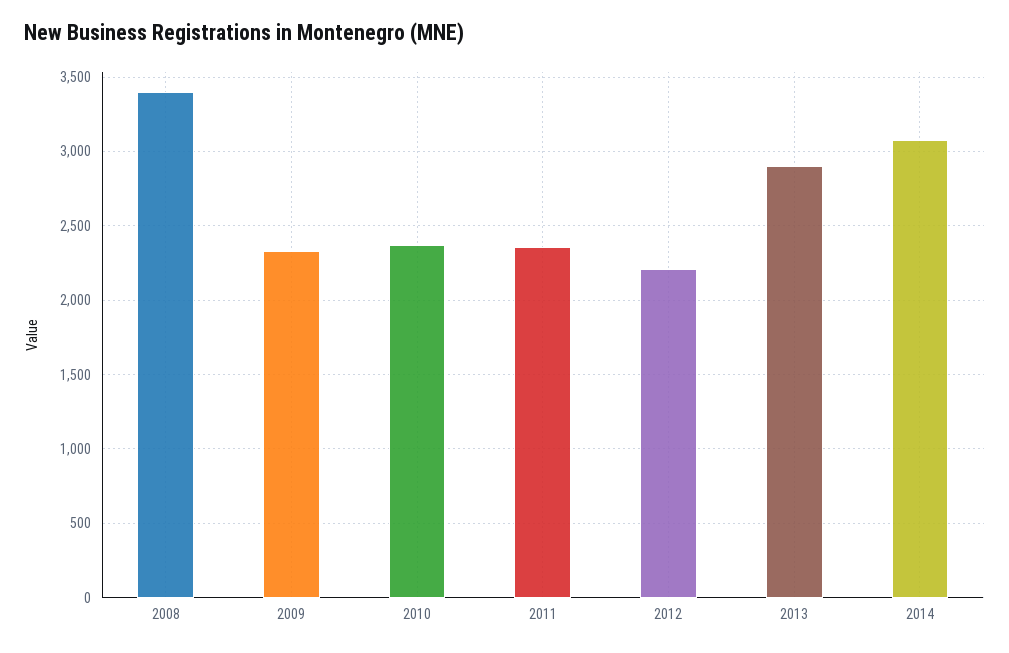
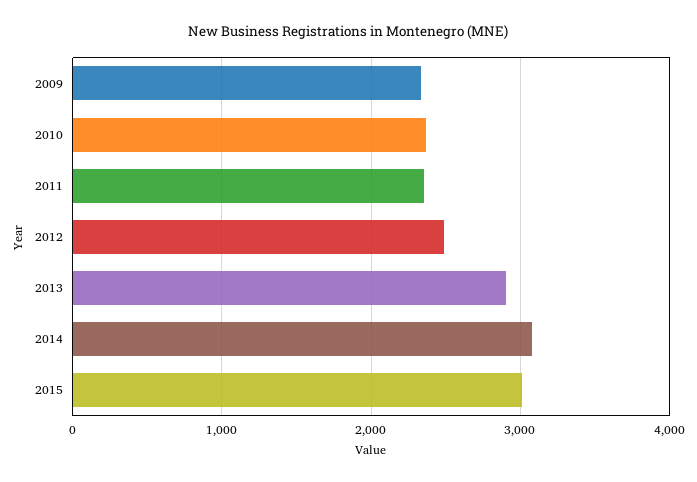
2008: 3400 -> none
2012: 2200 -> 2500
2015: none -> 3000

